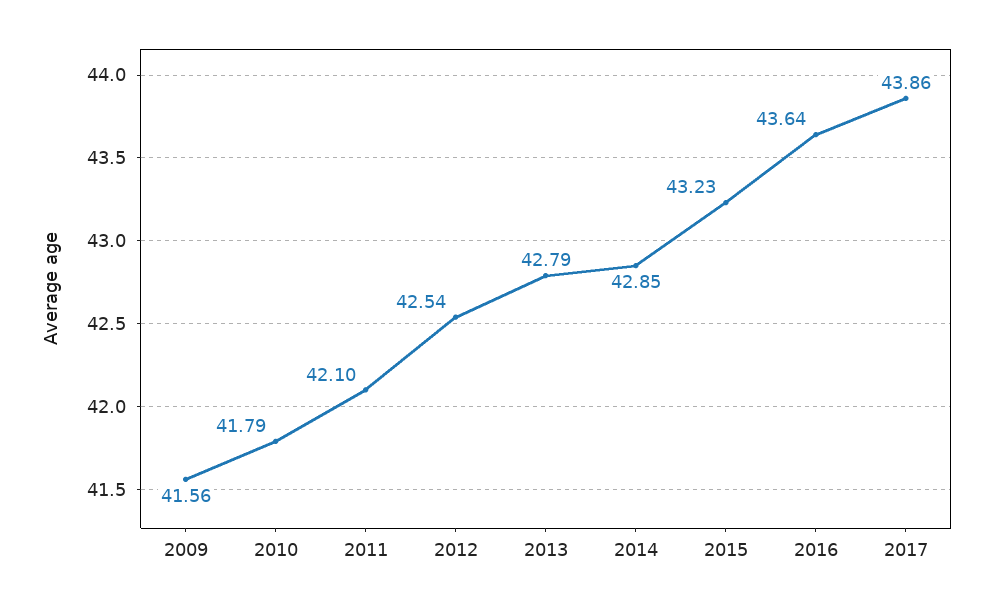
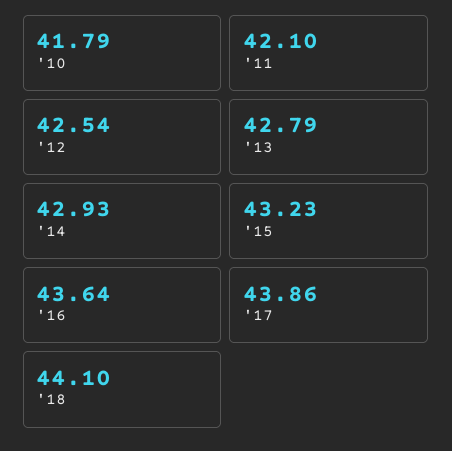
2009: 41.56 -> none
2014: 42.85 -> 42.93
'18: none -> 44.1

